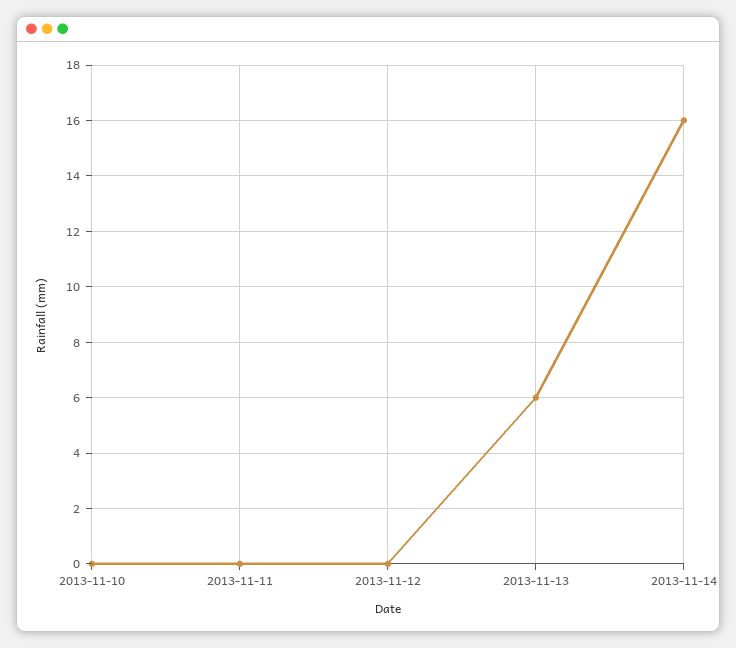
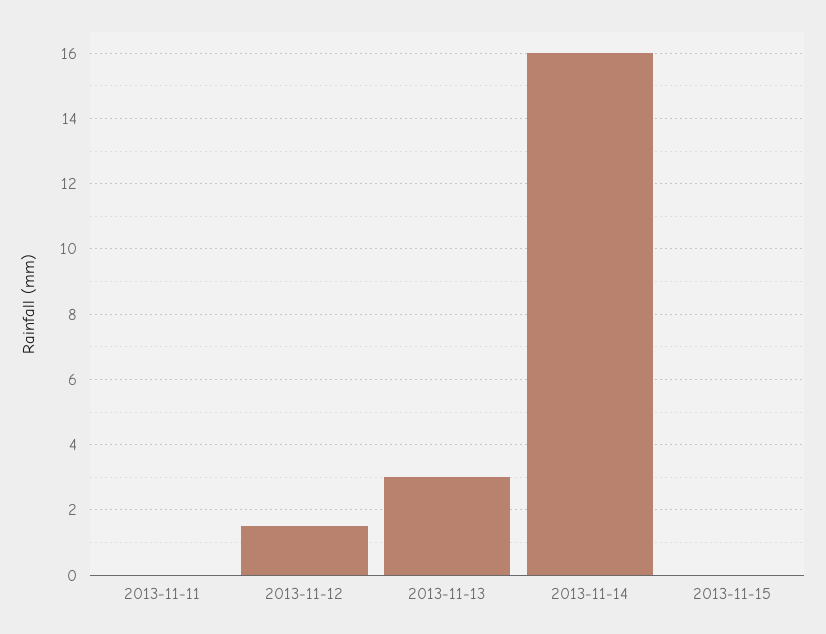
2013-11-10: 0 -> none
2013-11-12: 0 -> 1.5
2013-11-13: 6 -> 3
2013-11-15: none -> 0

